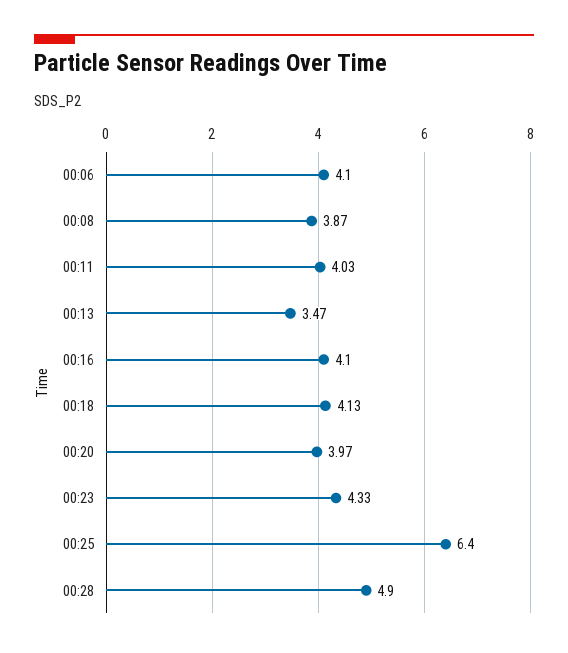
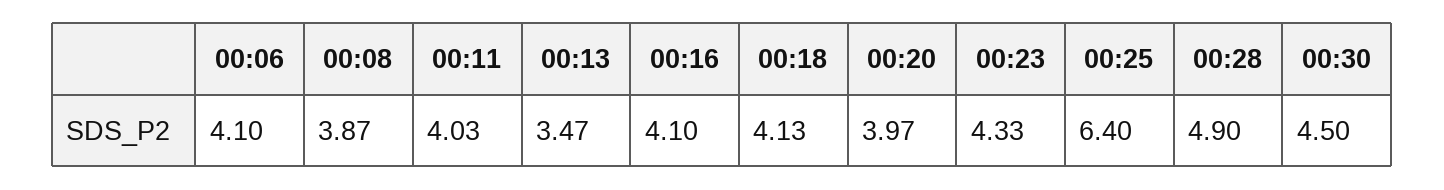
00:30: none -> 4.5

